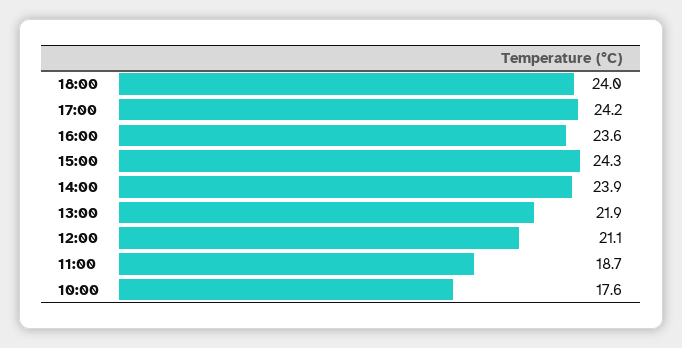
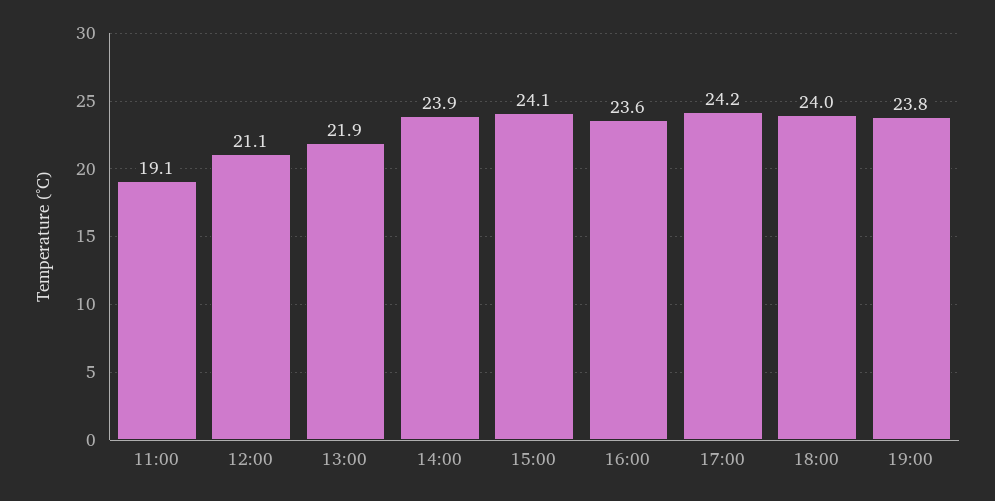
15:00: 24.3 -> 24.1
11:00: 18.7 -> 19.1
10:00: 17.6 -> none
19:00: none -> 23.8

